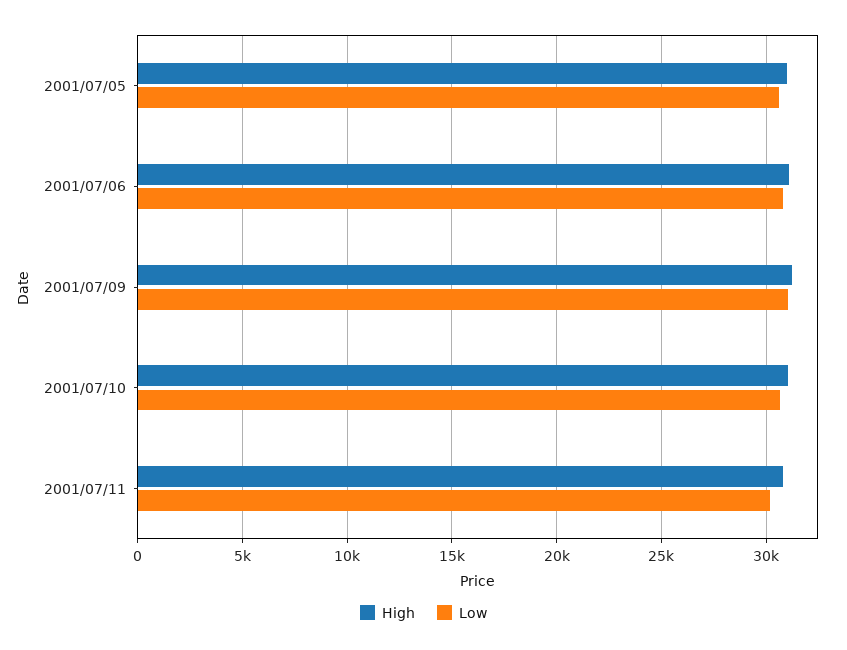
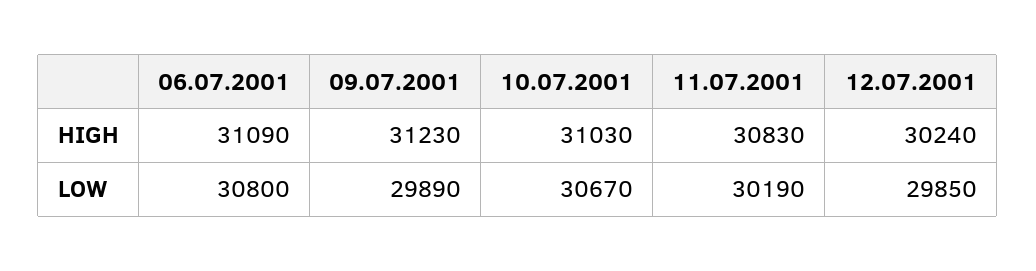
High, 2001/07/05: 31000 -> none
Low, 2001/07/05: 30500 -> none
Low, 2001/07/09: 31000 -> 29890
High, 12.07.2001: none -> 30240
Low, 12.07.2001: none -> 29850

